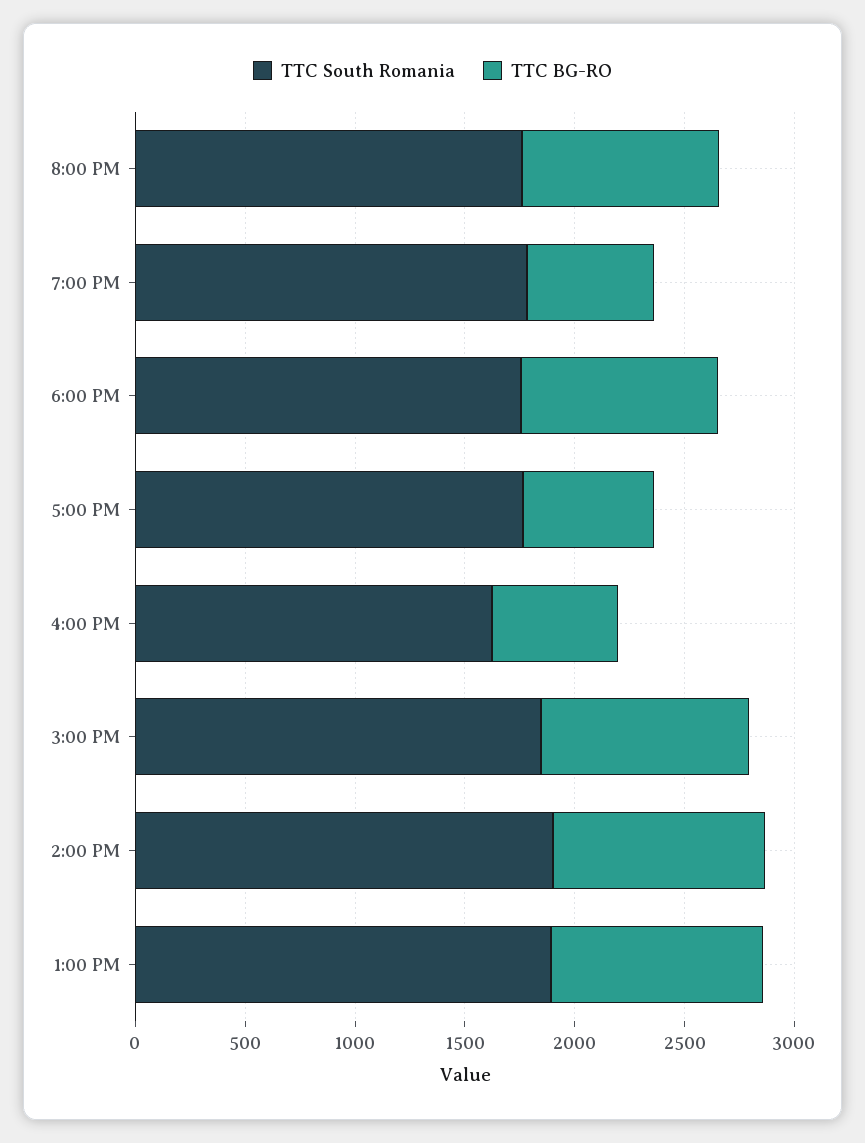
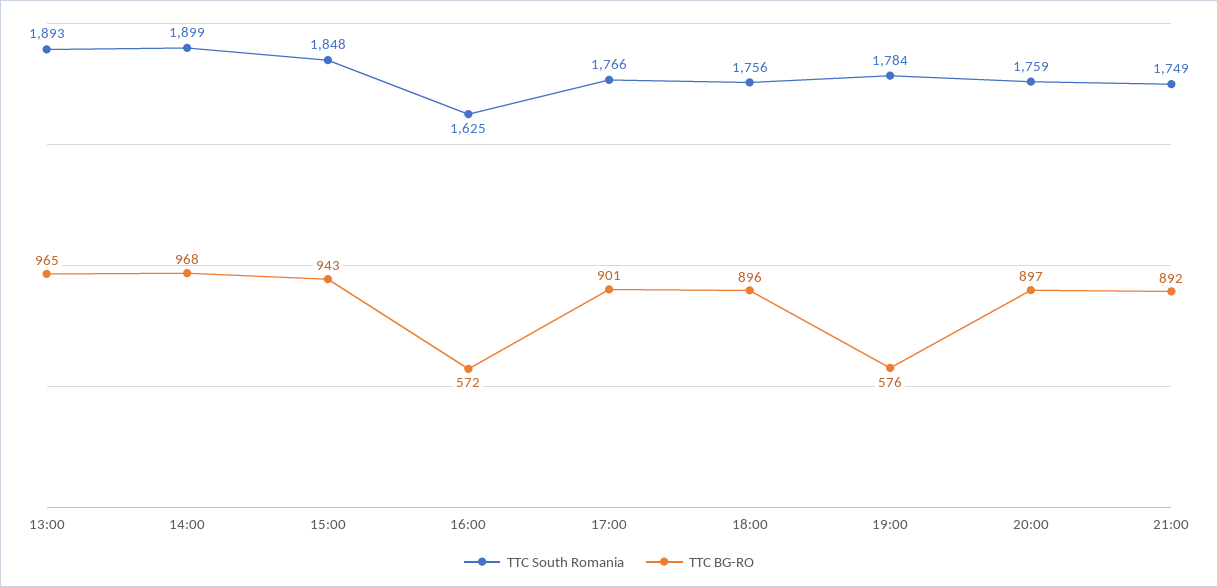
TTC BG-RO, 5:00 PM: 600 -> 901
TTC South Romania, 21:00: none -> 1749
TTC BG-RO, 21:00: none -> 892

